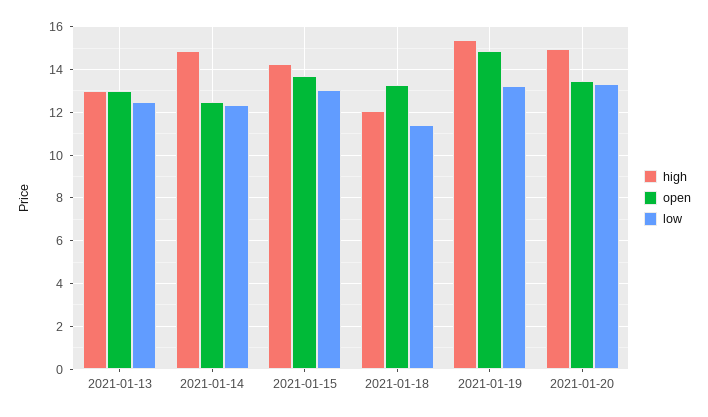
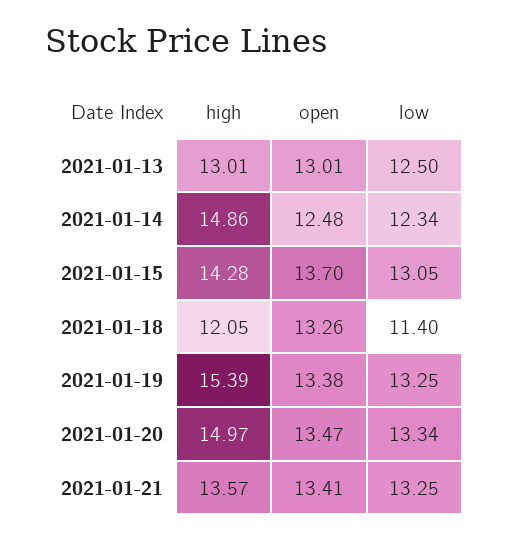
open, 2021-01-19: 15 -> 13.38
high, 2021-01-21: none -> 13.57
open, 2021-01-21: none -> 13.41
low, 2021-01-21: none -> 13.25

